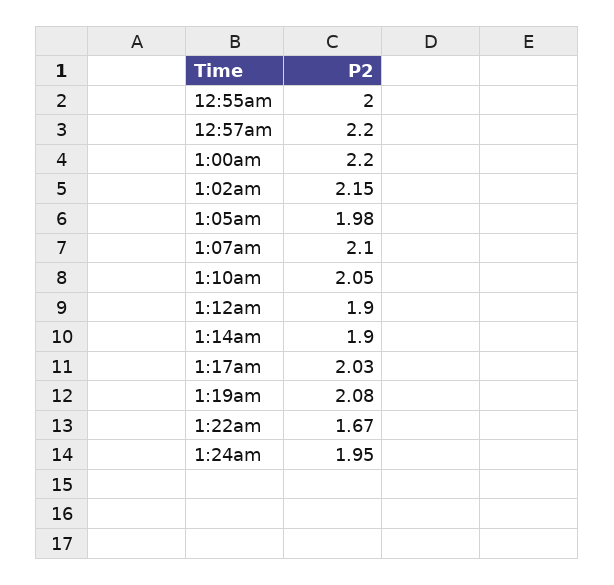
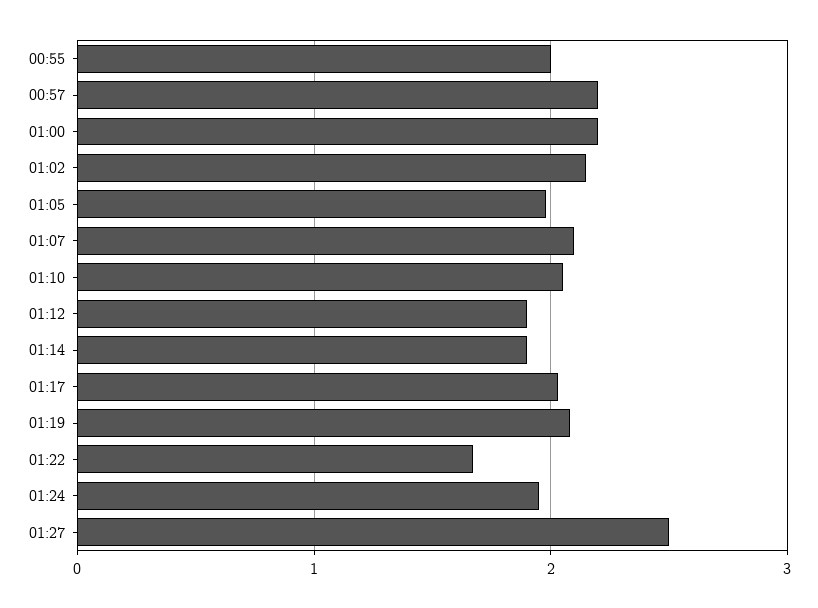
01:27: none -> 2.5

